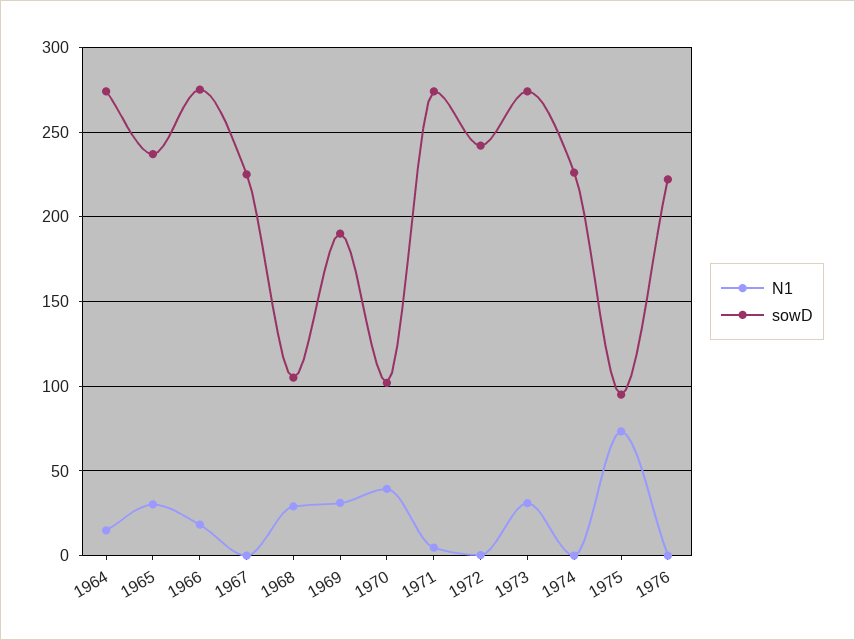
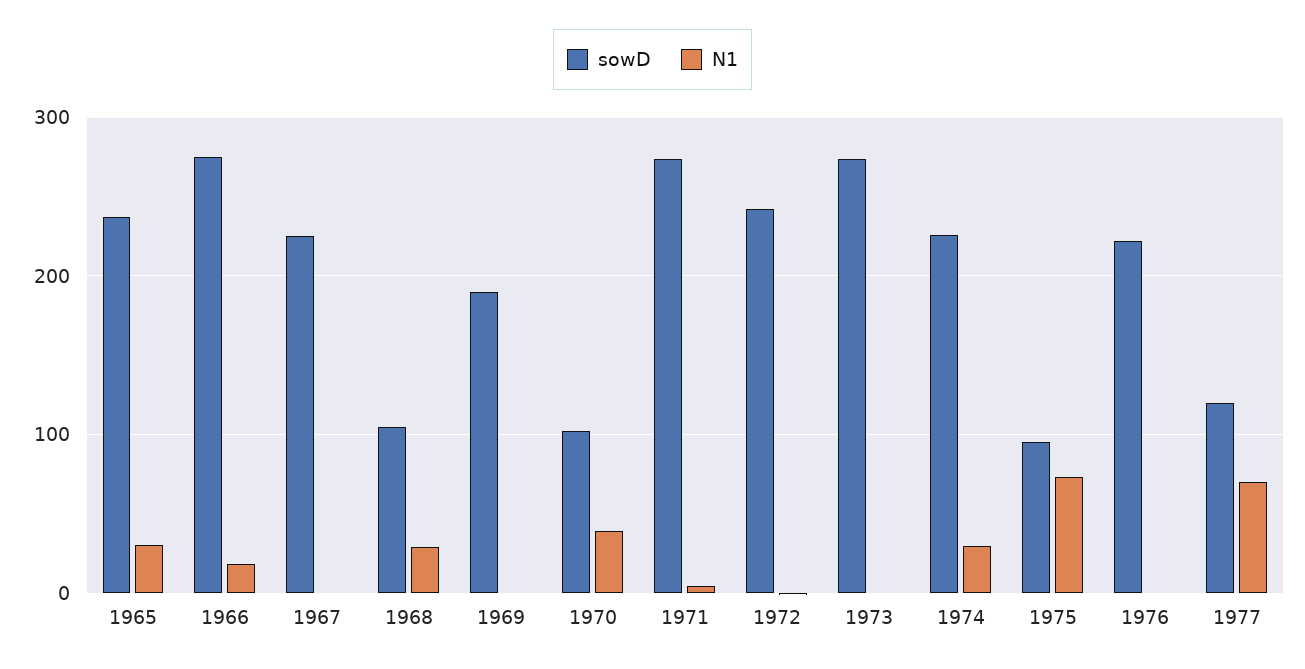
N1, 1964: 15 -> none
sowD, 1964: 275 -> none
N1, 1969: 30 -> 0
N1, 1973: 30 -> 0
N1, 1974: 0 -> 30
sowD, 1977: none -> 120
N1, 1977: none -> 70

